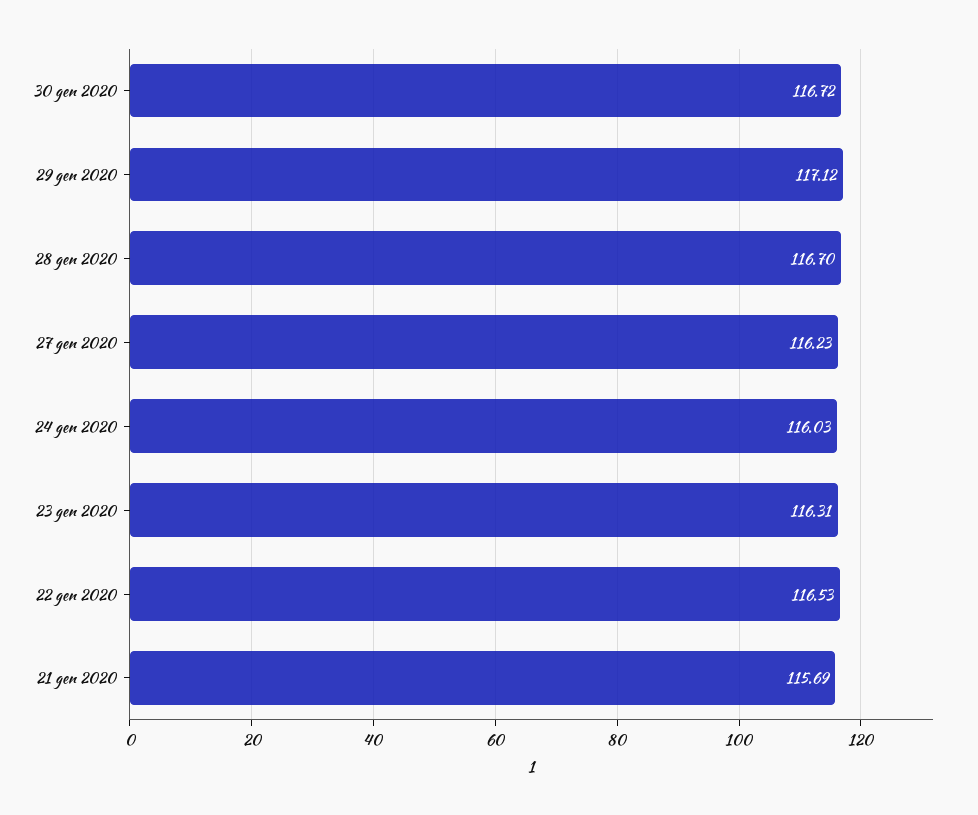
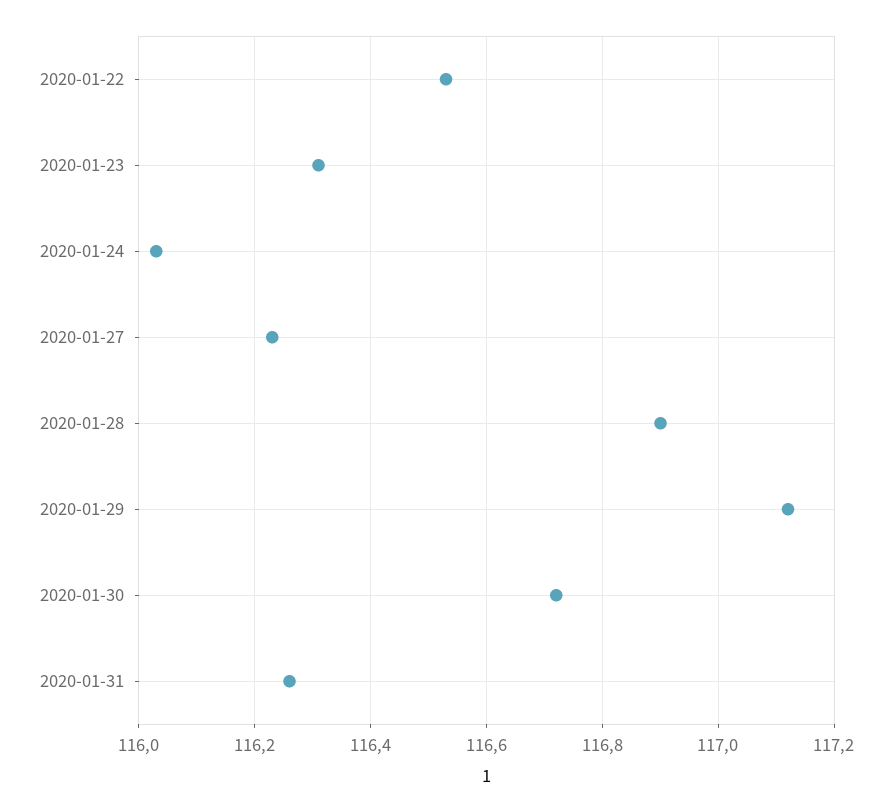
28 gen 2020: 116.7 -> 116.9
21 gen 2020: 115.69 -> none
2020-01-31: none -> 116.25

